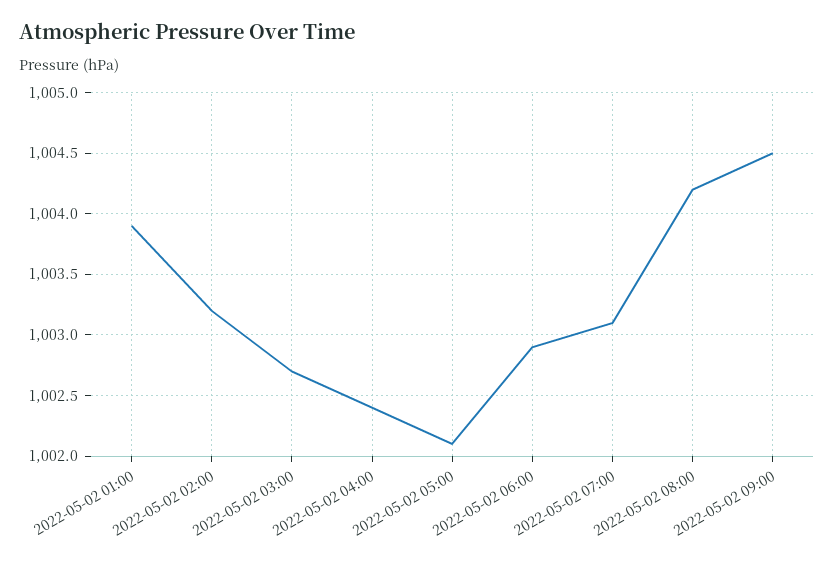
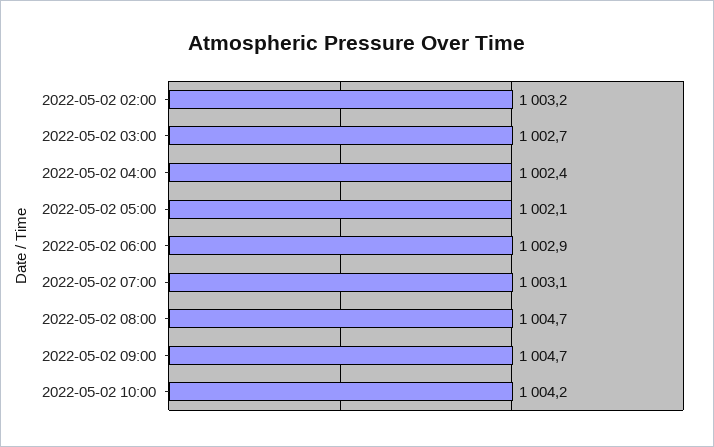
2022-05-02 01:00: 1003.9 -> none
2022-05-02 08:00: 1004.2 -> 1004.7
2022-05-02 09:00: 1004.5 -> 1004.7
2022-05-02 10:00: none -> 1004.2

